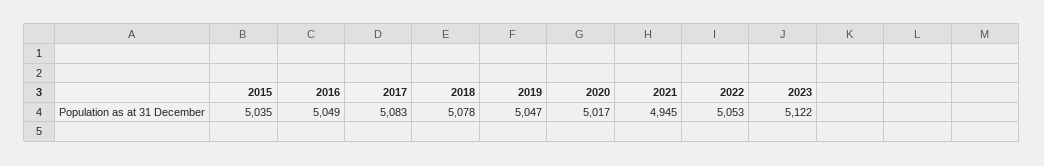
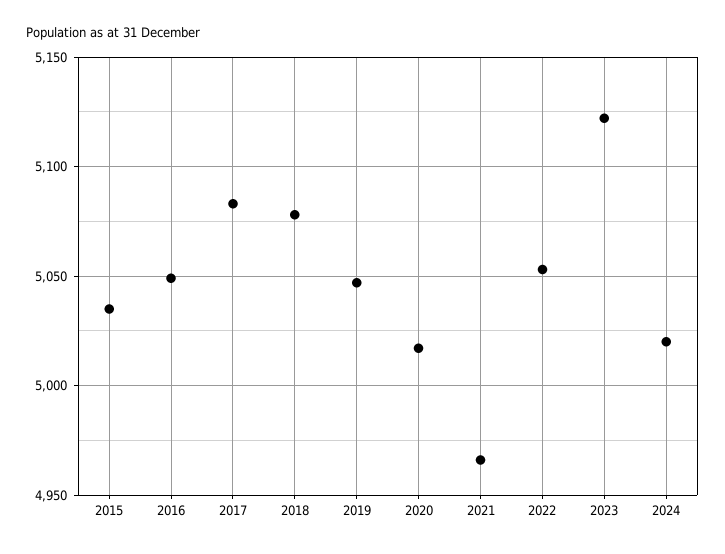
2021: 4945 -> 4965
2024: none -> 5020

